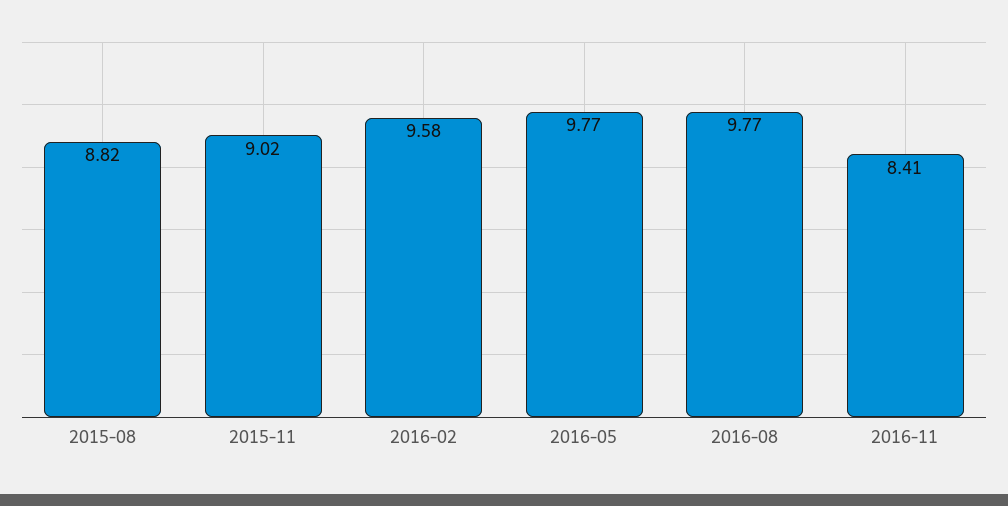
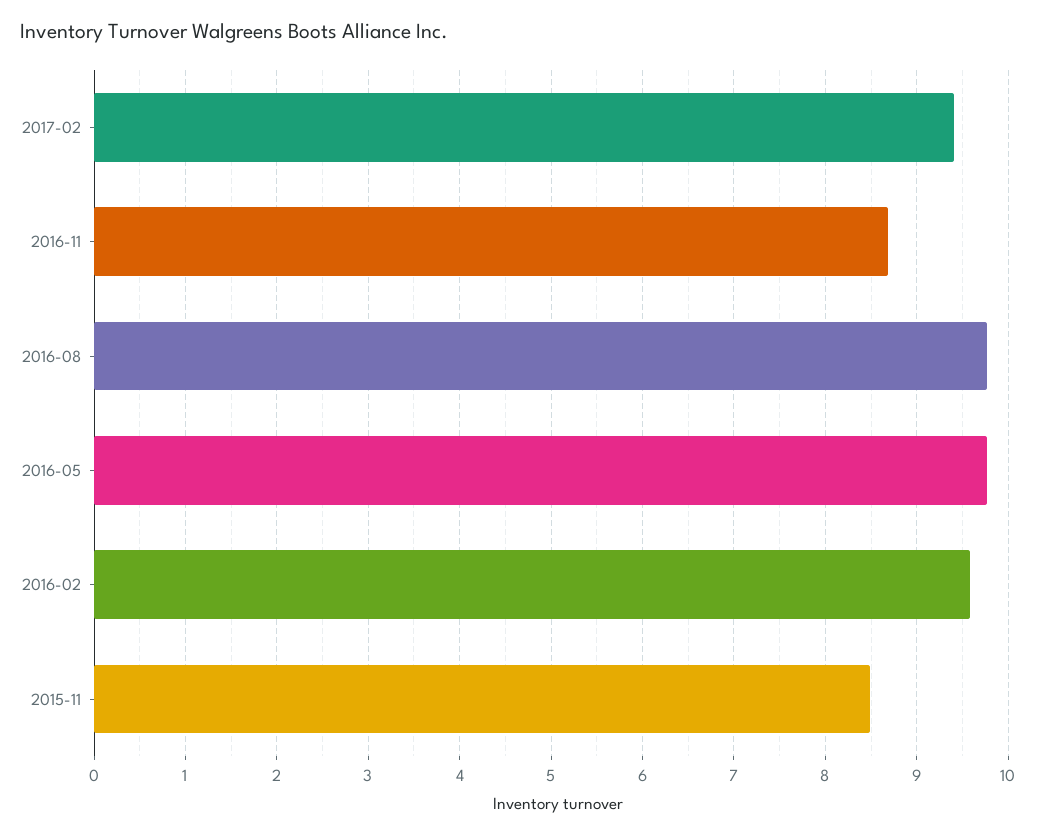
2015-08: 8.82 -> none
2015-11: 9.02 -> 8.5
2016-11: 8.41 -> 8.7
2017-02: none -> 9.4

